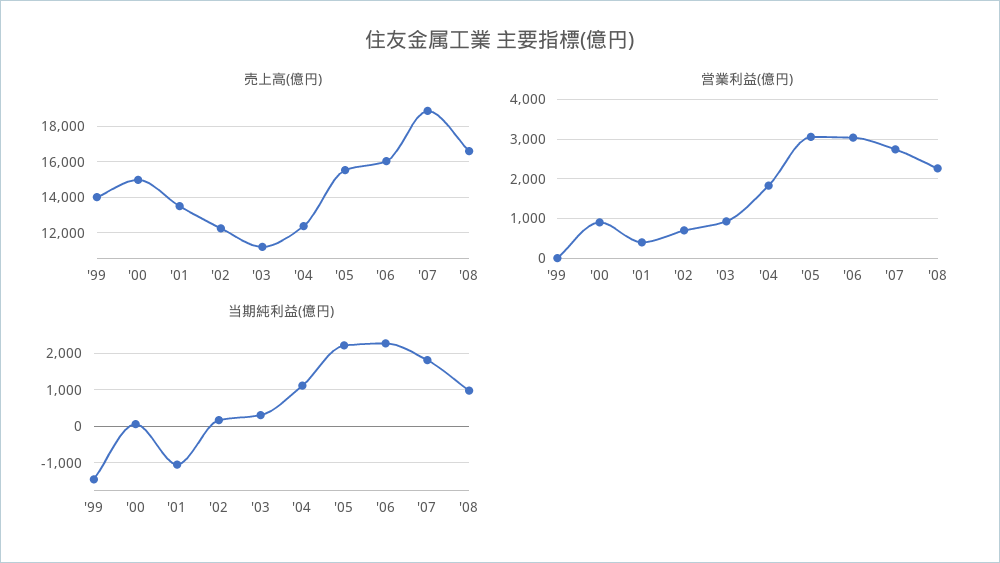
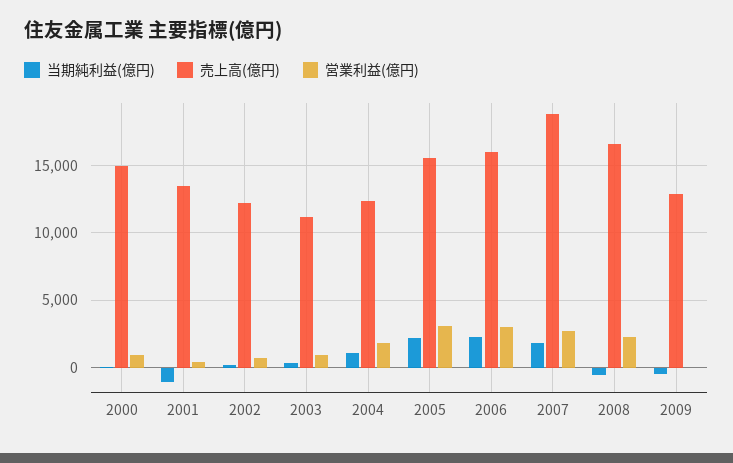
売上高(億円), '99: 14000 -> none
営業利益(億円), '99: 0 -> none
当期純利益(億円), '99: -1400 -> none
当期純利益(億円), '08: 1000 -> -500
当期純利益(億円), 2009: none -> -500
売上高(億円), 2009: none -> 13000
営業利益(億円), 2009: none -> 0

